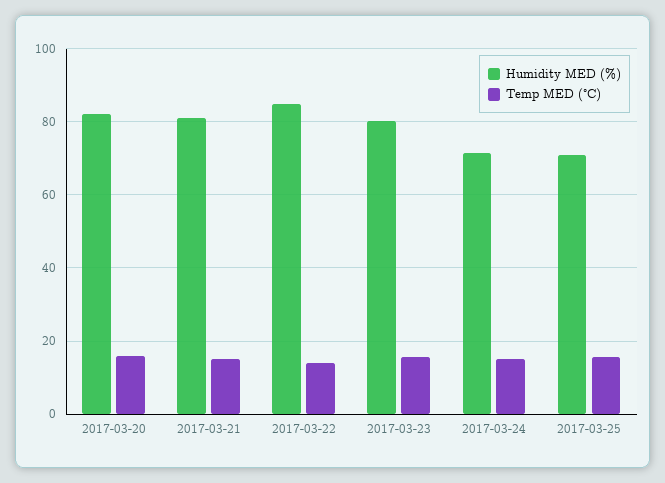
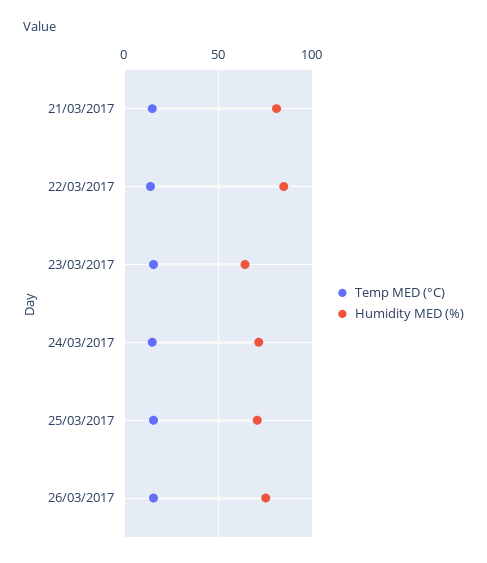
Humidity MED (%), 2017-03-20: 82 -> none
Temp MED (°C), 2017-03-20: 16 -> none
Humidity MED (%), 2017-03-23: 80 -> 65
Temp MED (°C), 26/03/2017: none -> 15
Humidity MED (%), 26/03/2017: none -> 75

